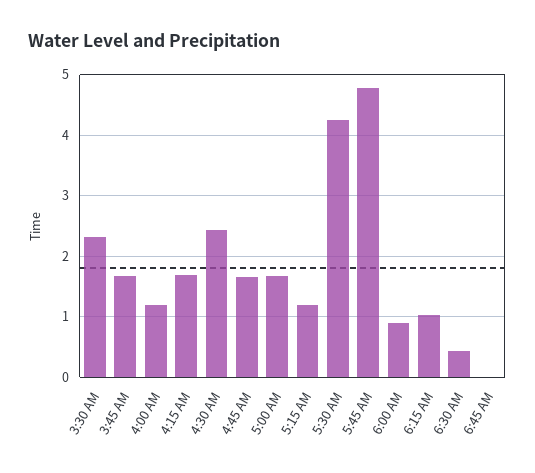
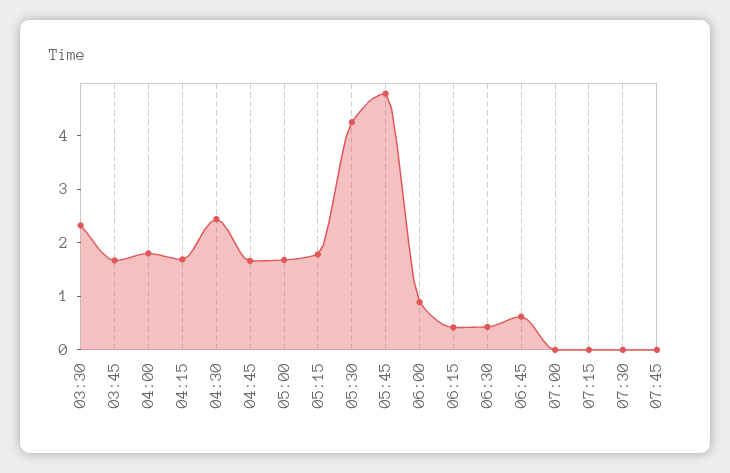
4:00 AM: 1.2 -> 1.8
5:15 AM: 1.2 -> 1.8
6:15 AM: 1 -> 0.4
6:45 AM: 0 -> 0.6
07:00: none -> 0
07:15: none -> 0
07:30: none -> 0
07:45: none -> 0

